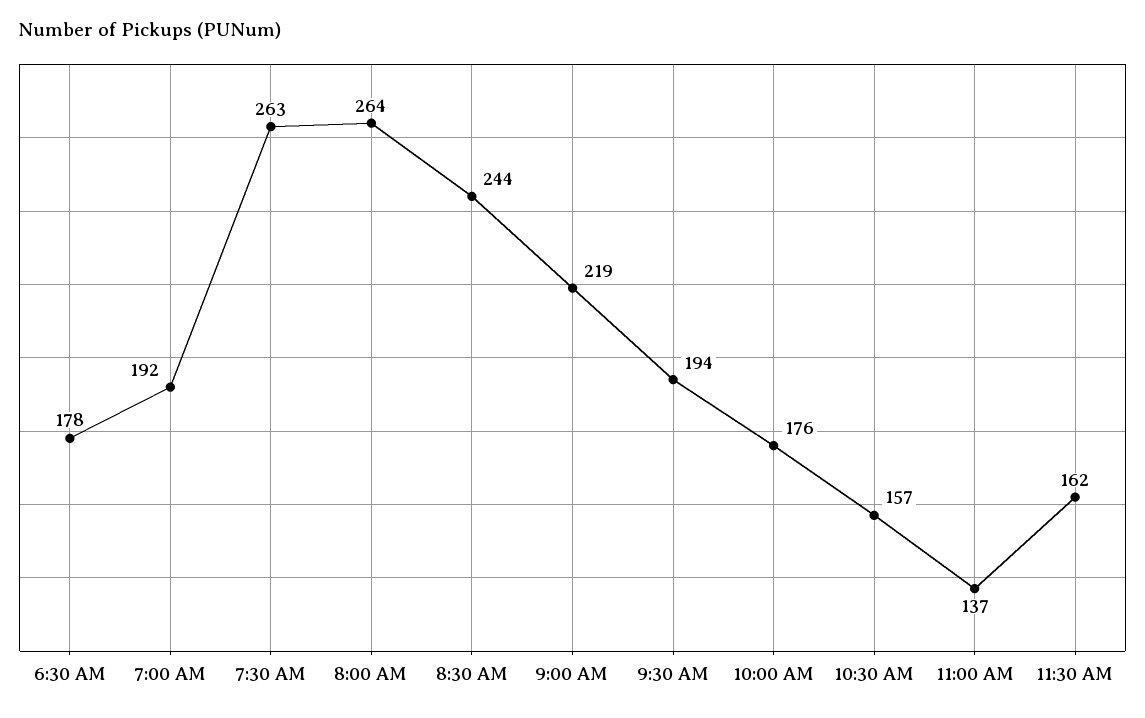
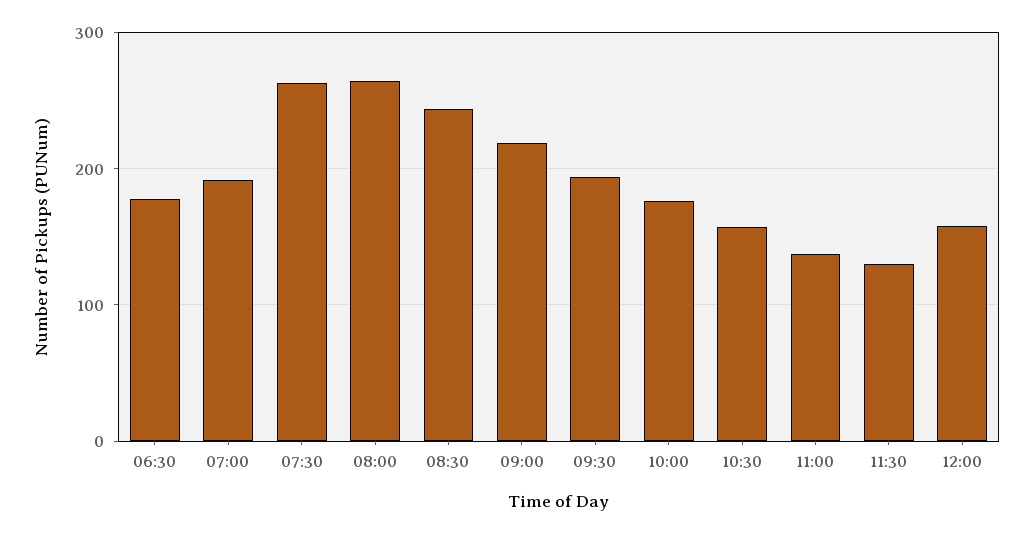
11:30 AM: 162 -> 130
12:00: none -> 160

